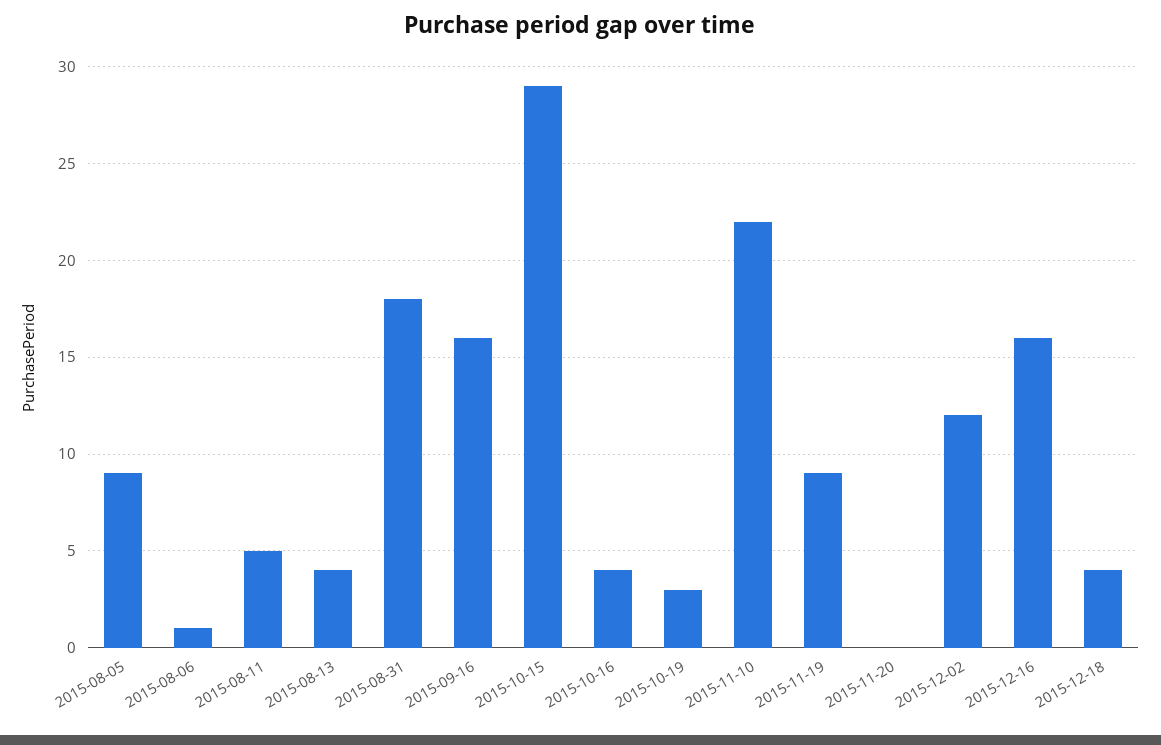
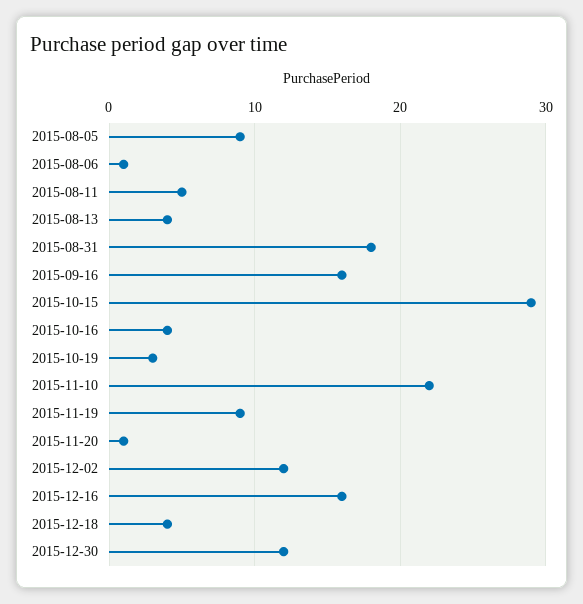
2015-11-20: 0 -> 1
2015-12-30: none -> 12

